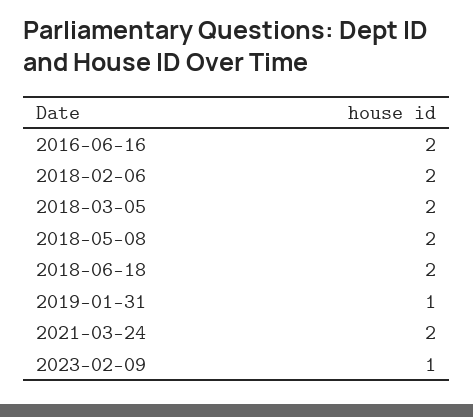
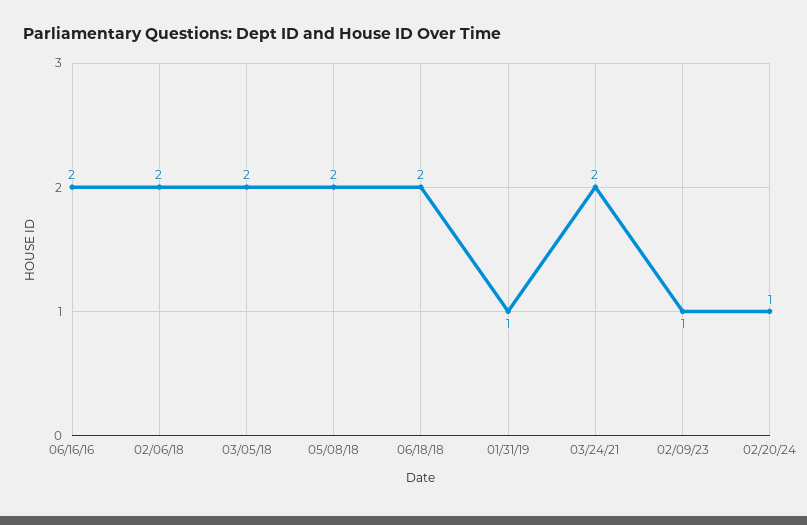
02/20/24: none -> 1

